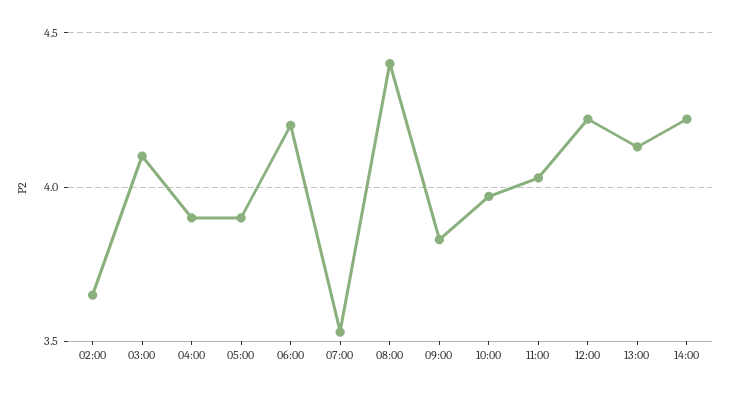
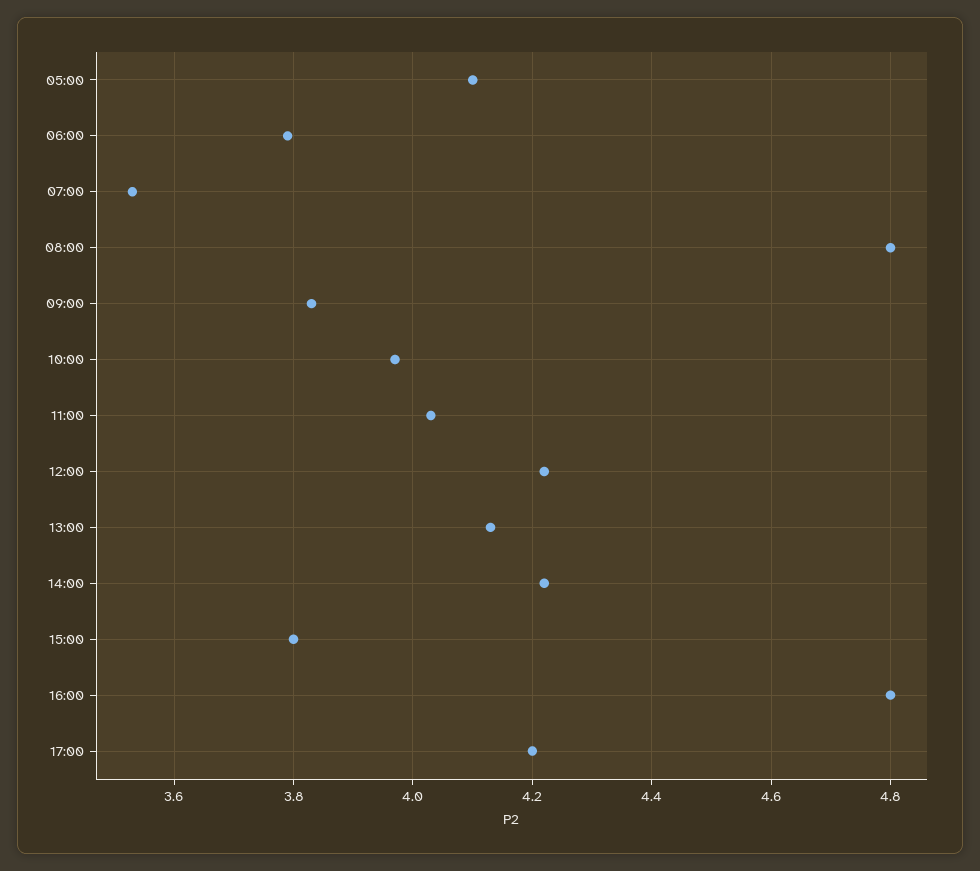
02:00: 3.65 -> none
03:00: 4.1 -> none
04:00: 3.9 -> none
05:00: 3.9 -> 4.1
06:00: 4.2 -> 3.8
08:00: 4.4 -> 4.8
15:00: none -> 3.8
16:00: none -> 4.8
17:00: none -> 4.2

